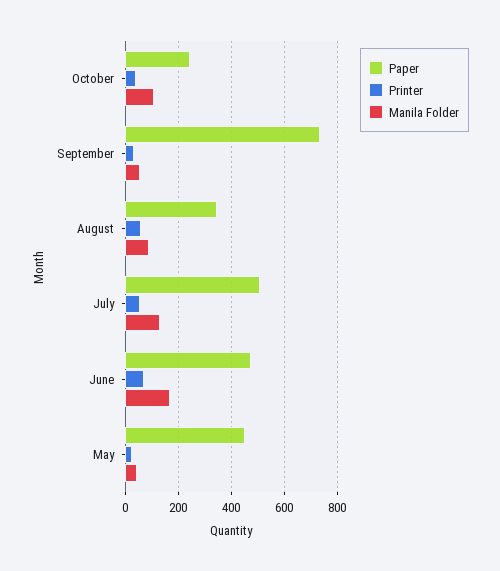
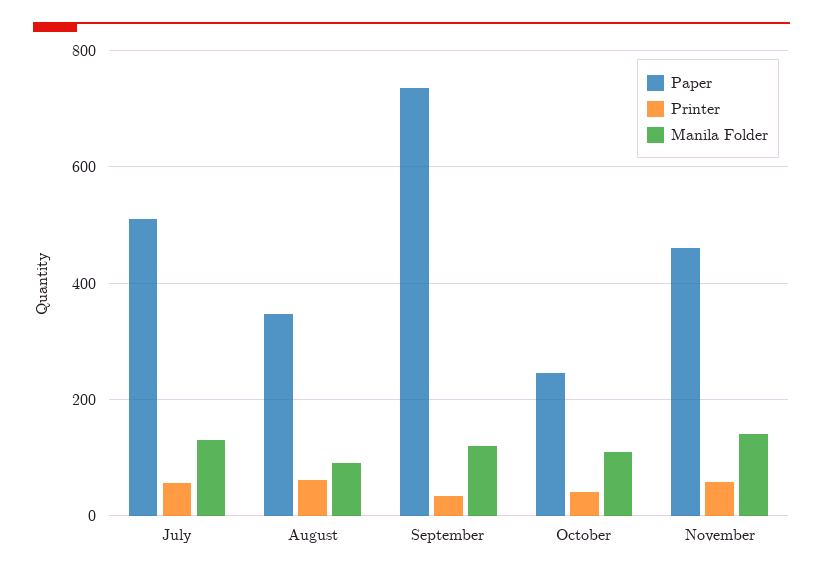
Manila Folder, September: 50 -> 120
Paper, June: 475 -> none
Printer, June: 75 -> none
Manila Folder, June: 175 -> none
Paper, May: 450 -> none
Printer, May: 25 -> none
Manila Folder, May: 50 -> none
Paper, November: none -> 460
Printer, November: none -> 60
Manila Folder, November: none -> 140

